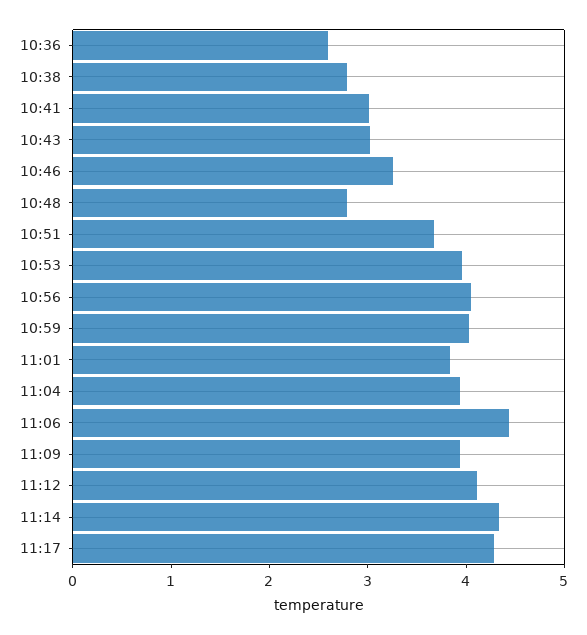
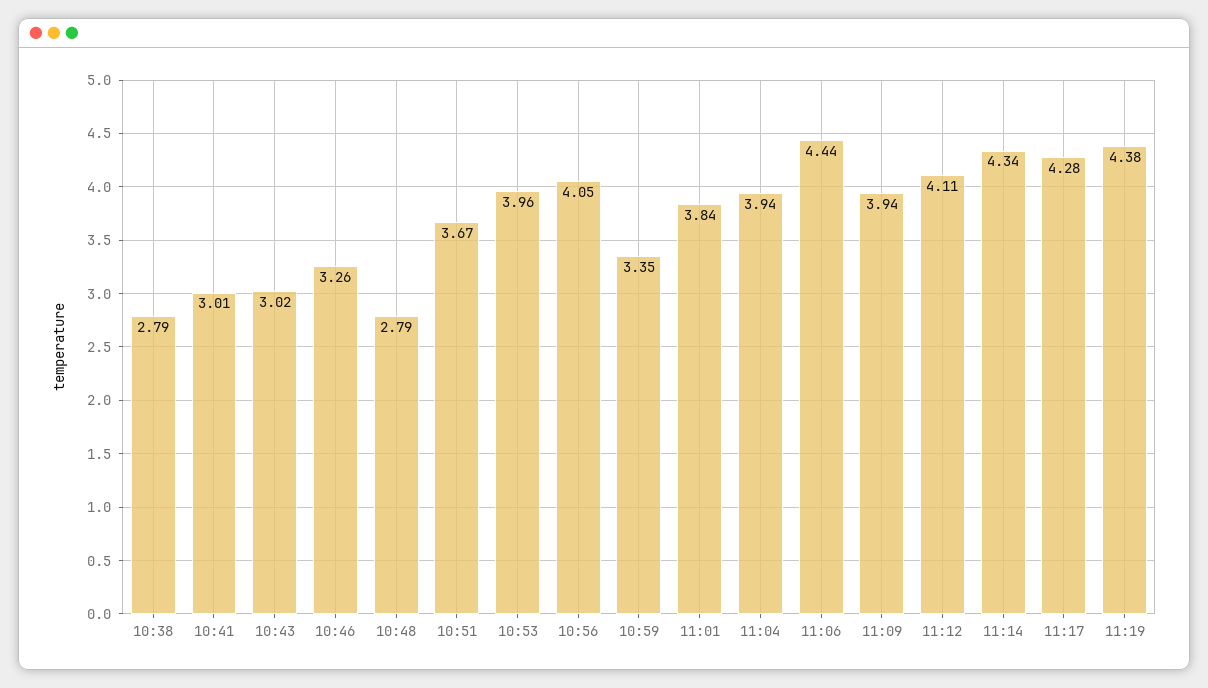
10:36: 2.6 -> none
10:59: 4 -> 3.35
11:19: none -> 4.38

